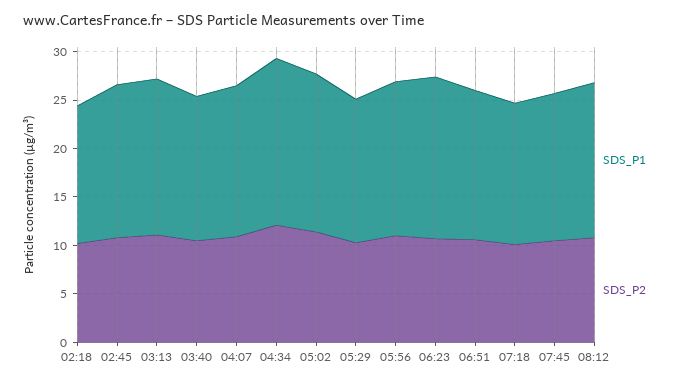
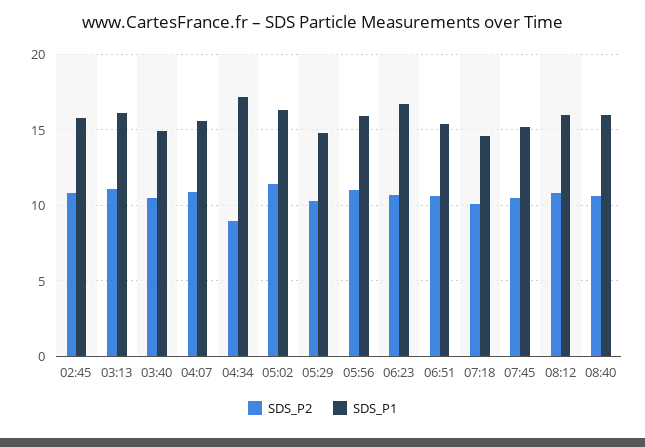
SDS_P1, 02:18: 14 -> none
SDS_P2, 02:18: 10 -> none
SDS_P2, 04:34: 12 -> 9
SDS_P2, 08:40: none -> 10.5
SDS_P1, 08:40: none -> 16

